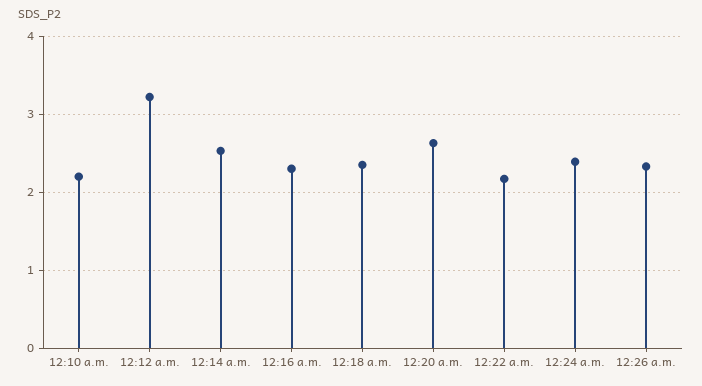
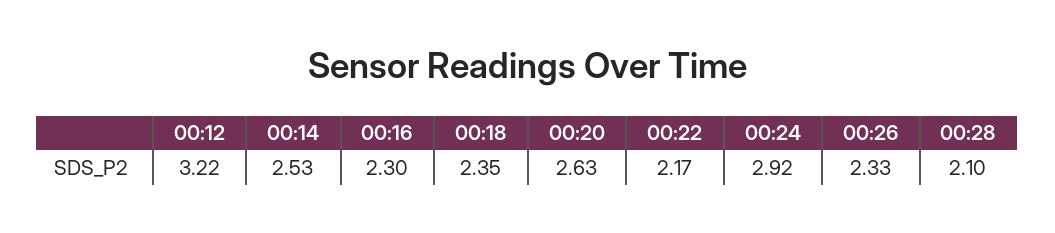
12:10 a.m.: 2.2 -> none
12:24 a.m.: 2.4 -> 2.92
00:28: none -> 2.1

